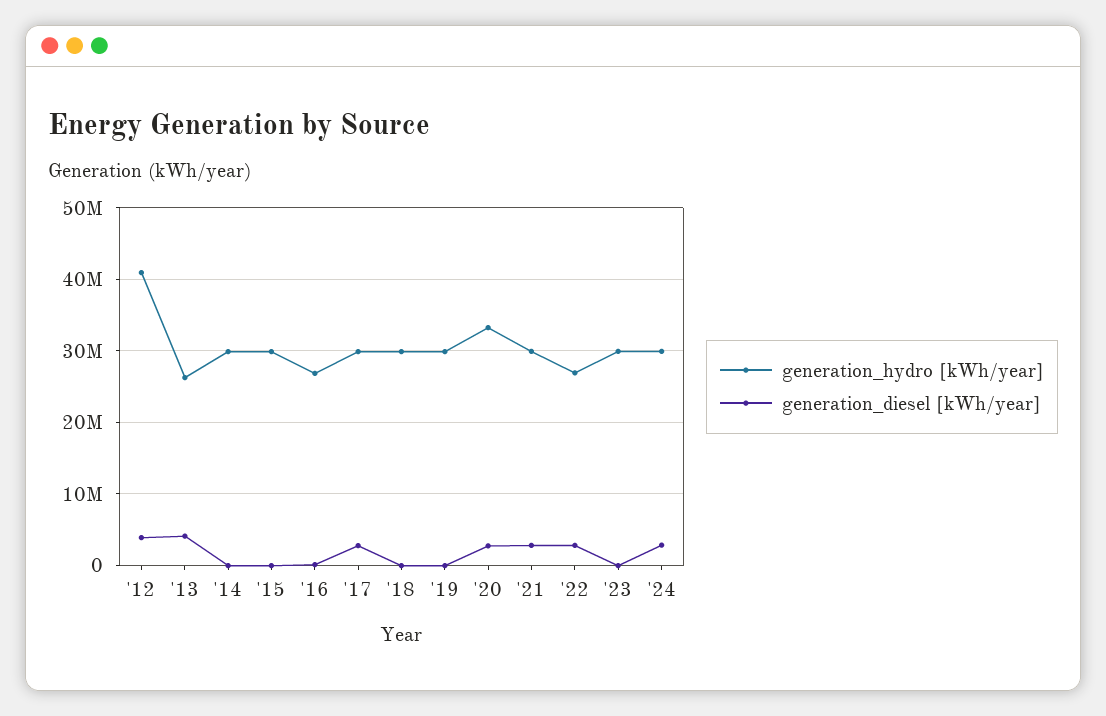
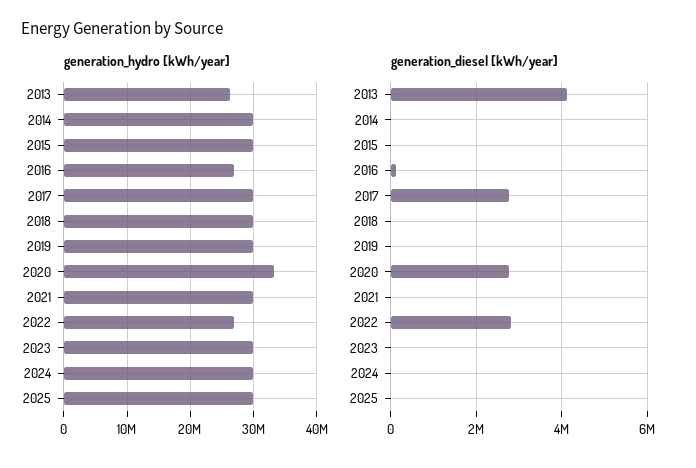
generation_hydro [kWh/year], '12: 41000000 -> none
generation_diesel [kWh/year], '12: 4000000 -> none
generation_diesel [kWh/year], '21: 3000000 -> 0
generation_diesel [kWh/year], '24: 3000000 -> 0
generation_hydro [kWh/year], 2025: none -> 30000000
generation_diesel [kWh/year], 2025: none -> 0

